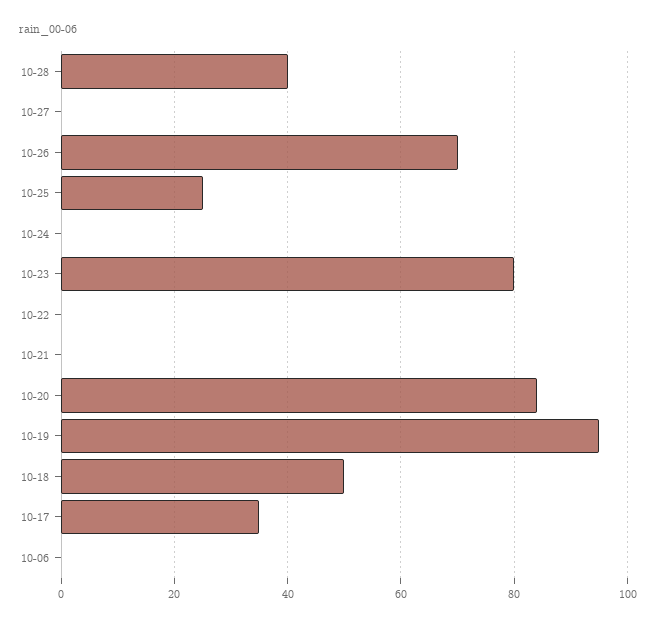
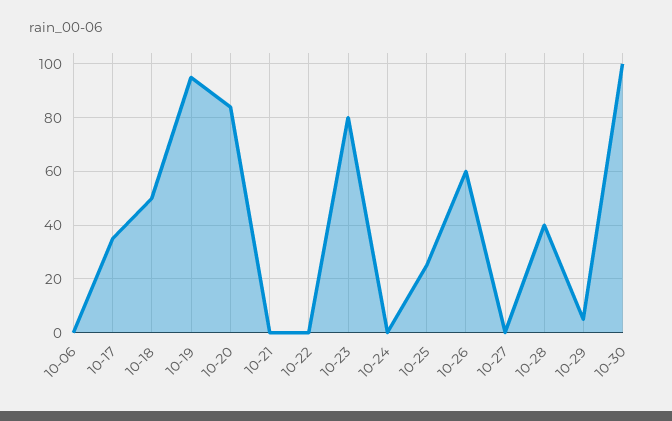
10-26: 70 -> 60
10-29: none -> 5
10-30: none -> 100

